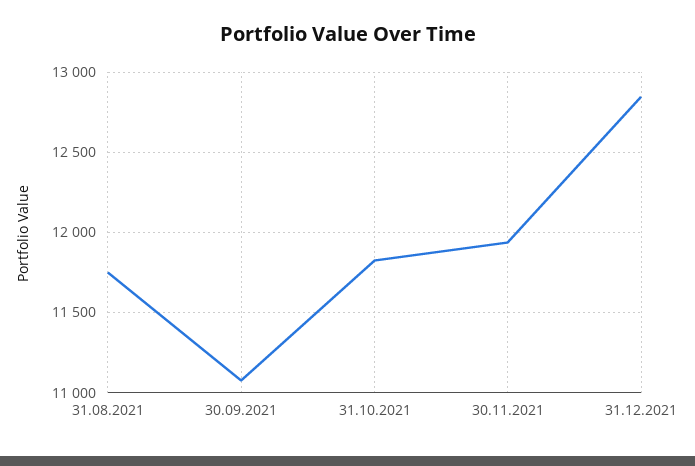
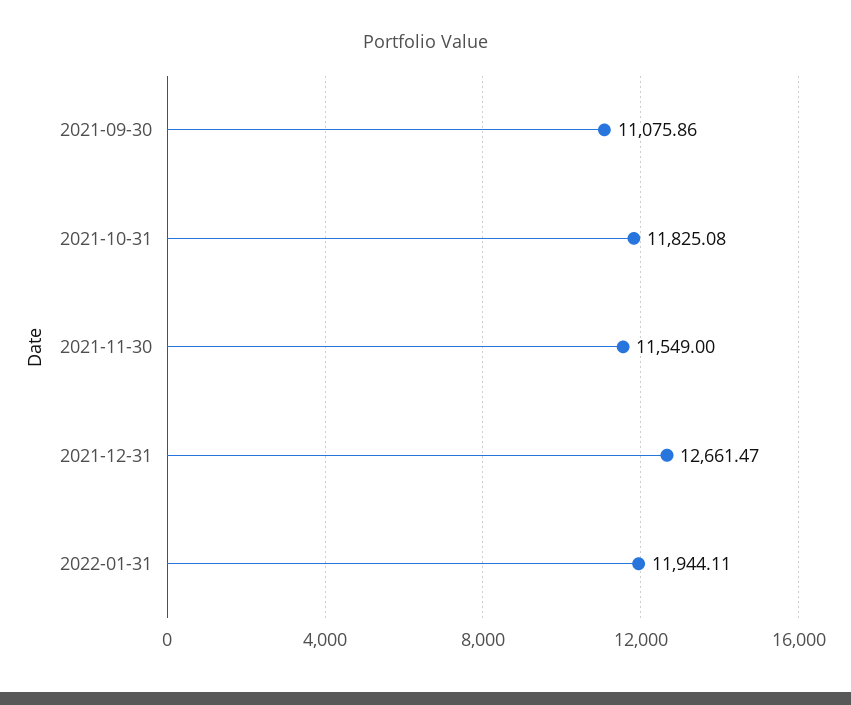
31.08.2021: 11750 -> none
30.11.2021: 11950 -> 11549
31.12.2021: 12850 -> 12661.47
2022-01-31: none -> 11944.11

